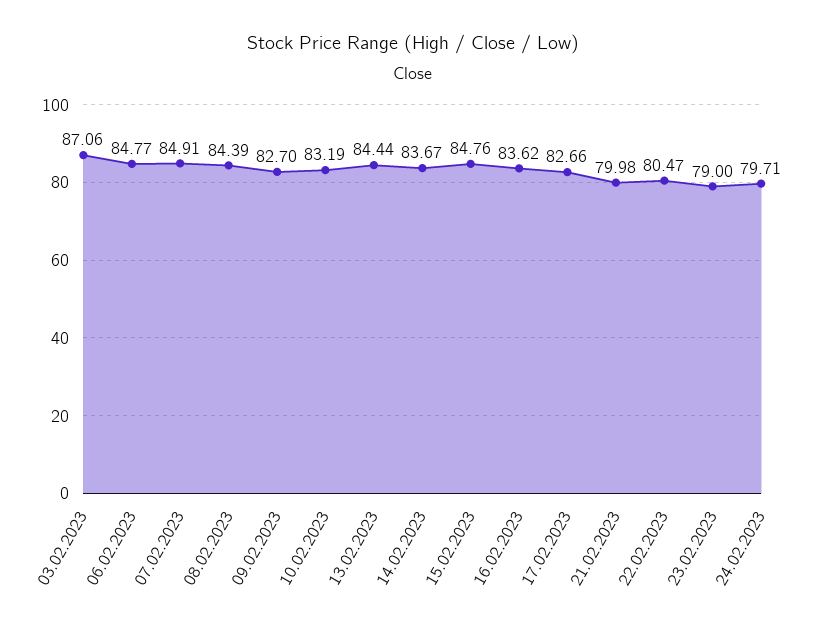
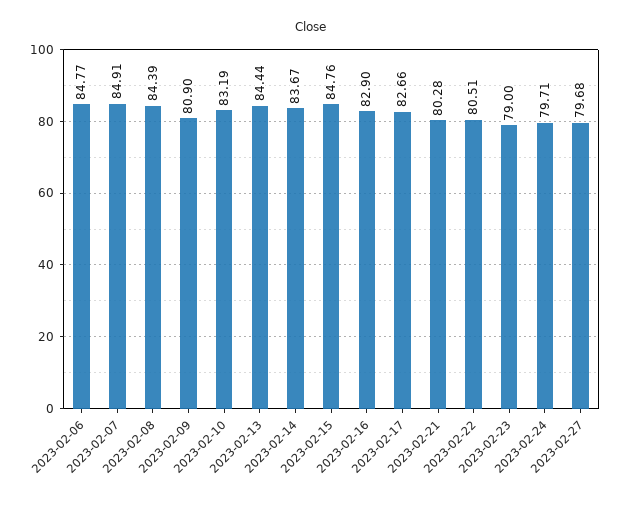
03.02.2023: 87.06 -> none
09.02.2023: 82.7 -> 80.9
16.02.2023: 83.62 -> 82.9
21.02.2023: 79.98 -> 80.28
22.02.2023: 80.47 -> 80.51
2023-02-27: none -> 79.68

